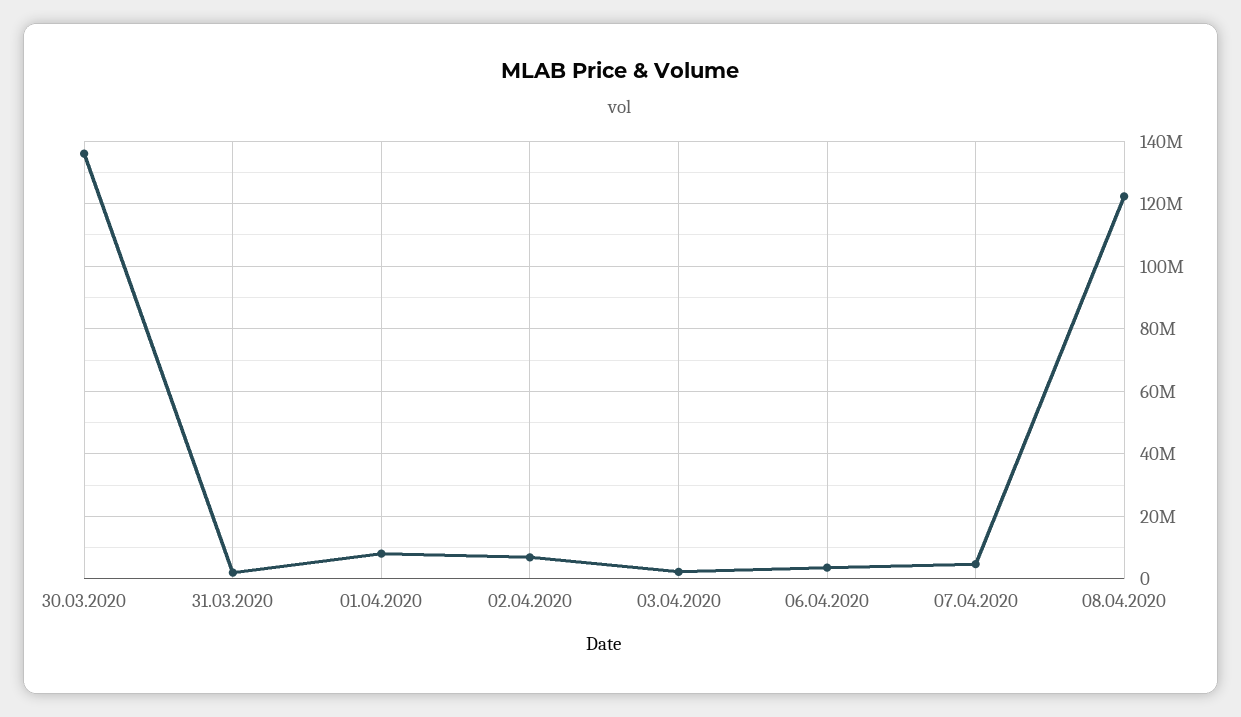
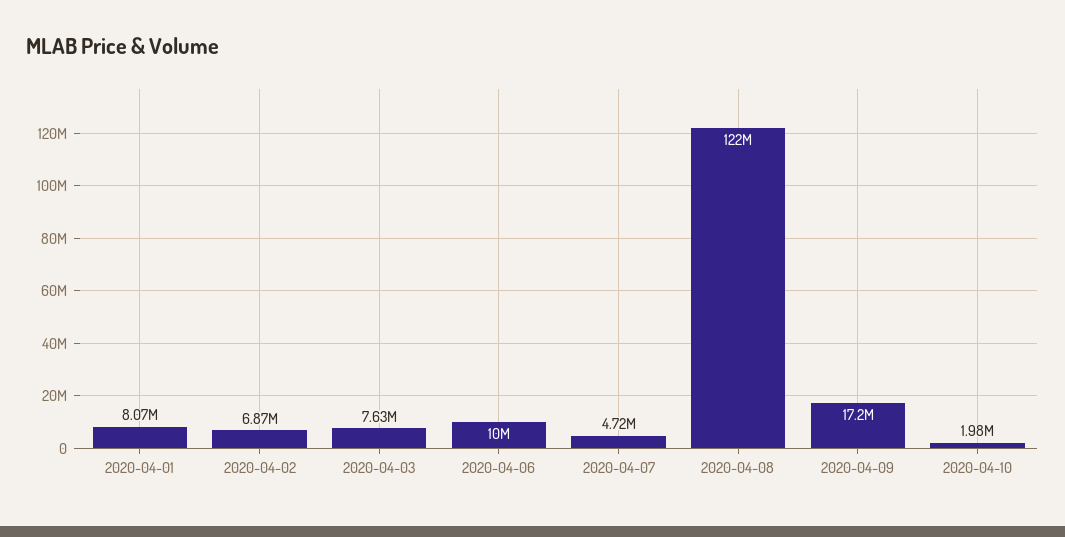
30.03.2020: 136000000 -> none
31.03.2020: 2000000 -> none
03.04.2020: 2000000 -> 7630000
06.04.2020: 4000000 -> 10000000
2020-04-09: none -> 17200000
2020-04-10: none -> 1980000

